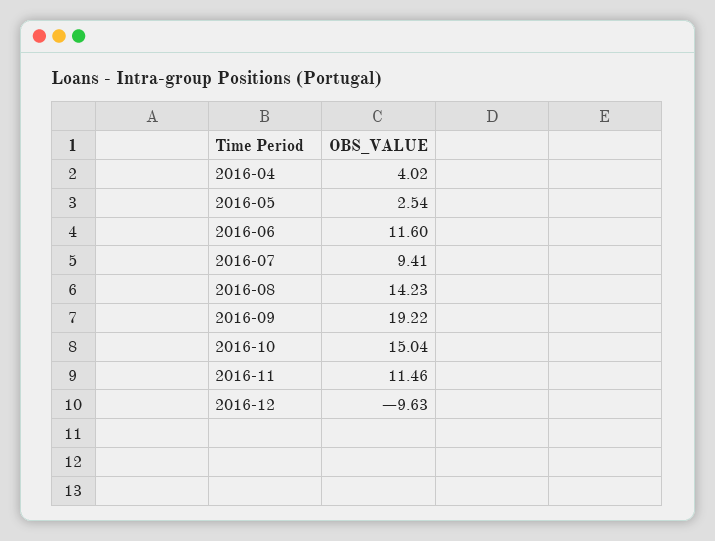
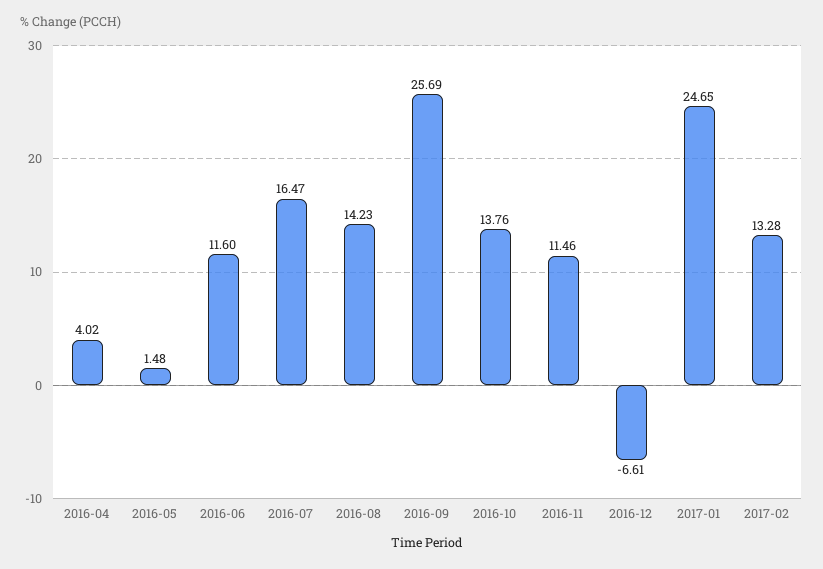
2016-05: 2.54 -> 1.48
2016-07: 9.41 -> 16.47
2016-09: 19.22 -> 25.69
2016-10: 15.04 -> 13.76
2016-12: -9.63 -> -6.61
2017-01: none -> 24.65
2017-02: none -> 13.28

